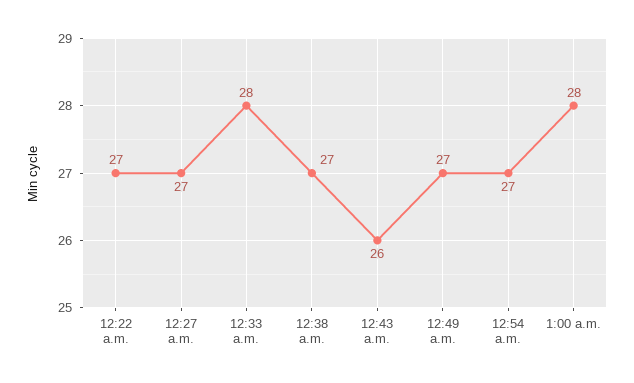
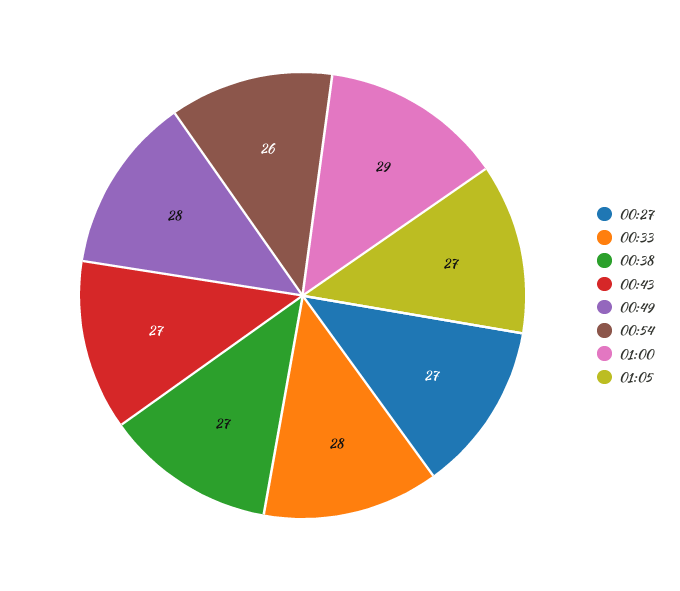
12:22 a.m.: 27 -> none
12:43 a.m.: 26 -> 27
12:49 a.m.: 27 -> 28
12:54 a.m.: 27 -> 26
1:00 a.m.: 28 -> 29
01:05: none -> 27

